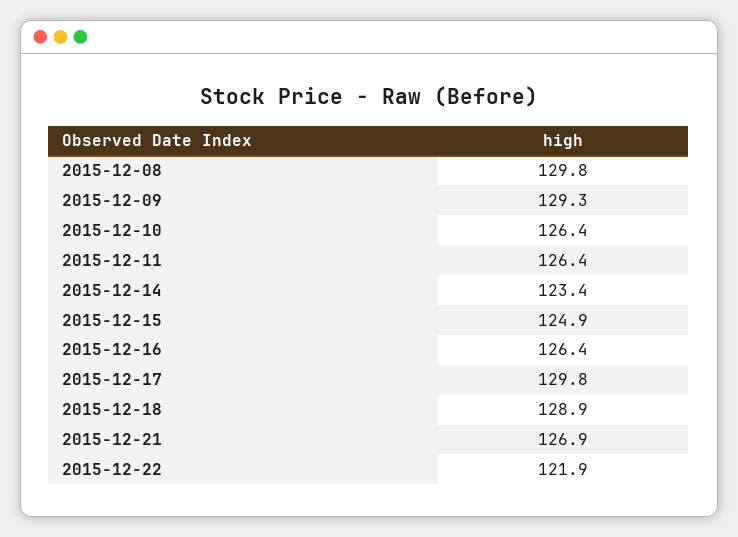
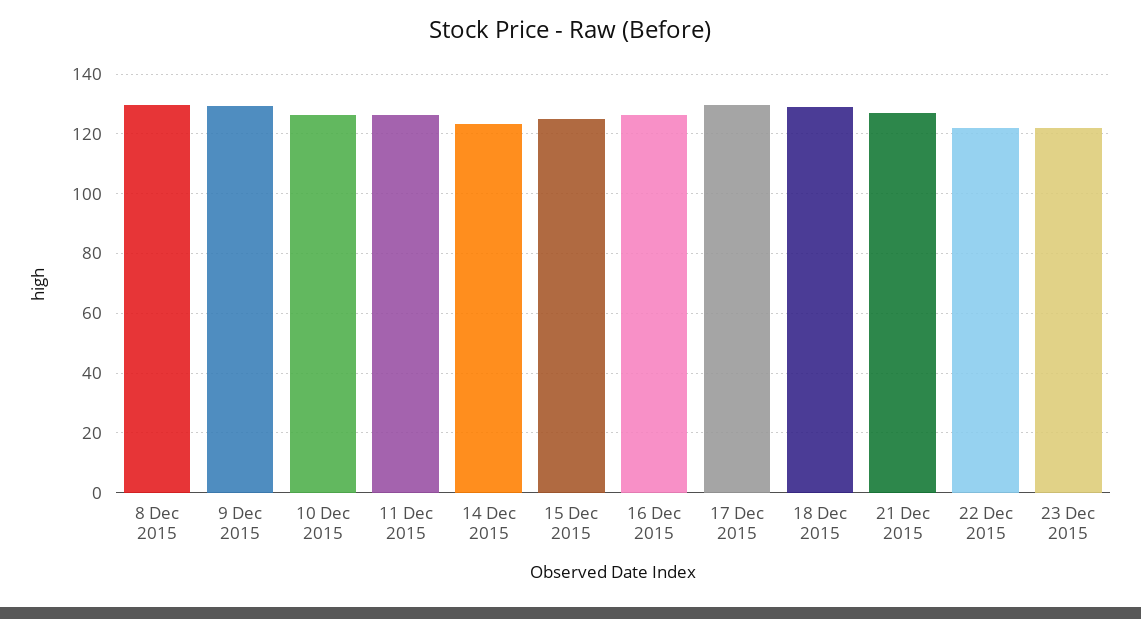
23 Dec 2015: none -> 122.5

